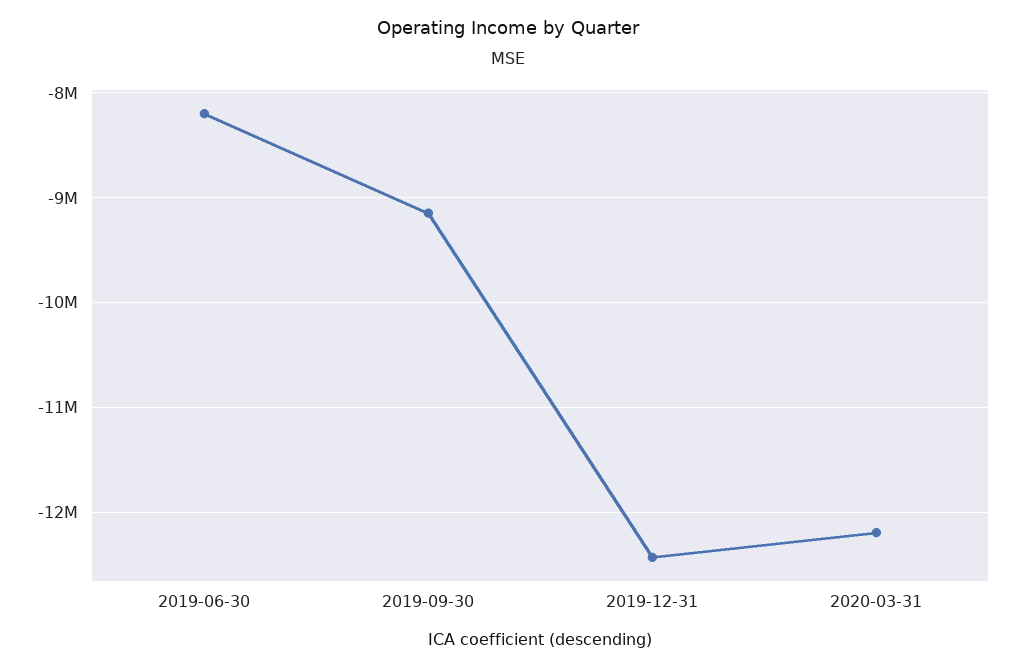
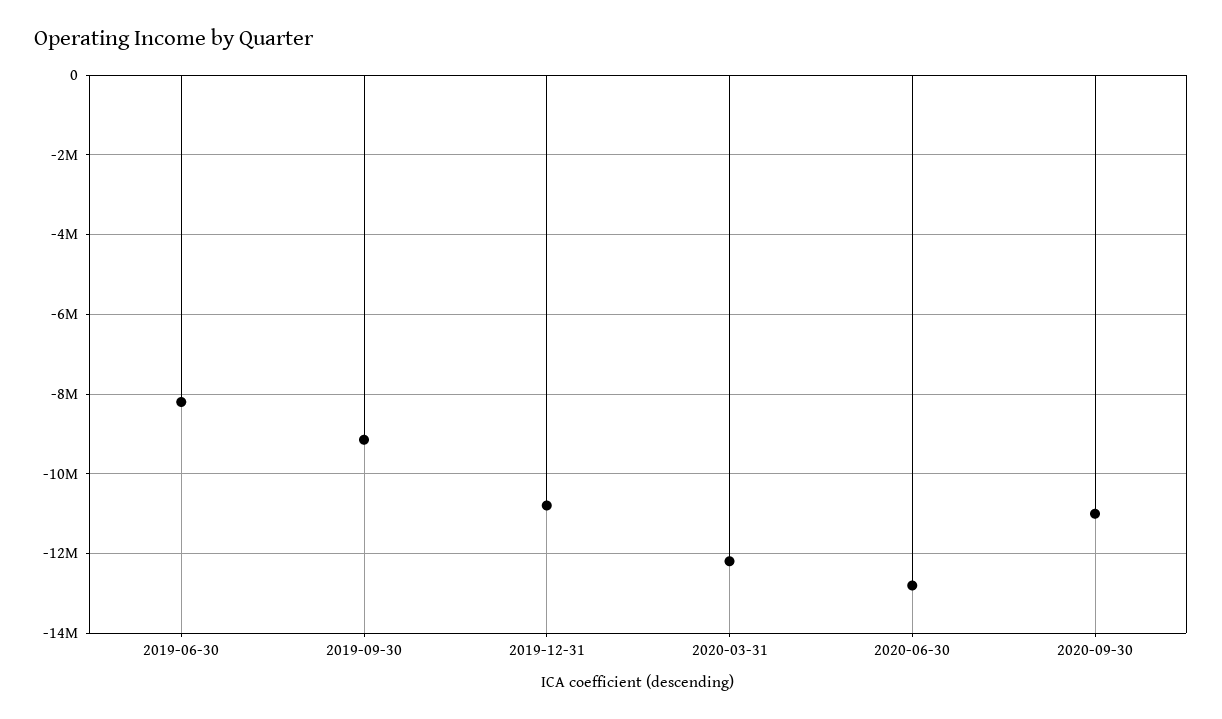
2019-12-31: -12400000 -> -10800000
2020-06-30: none -> -12800000
2020-09-30: none -> -11000000

